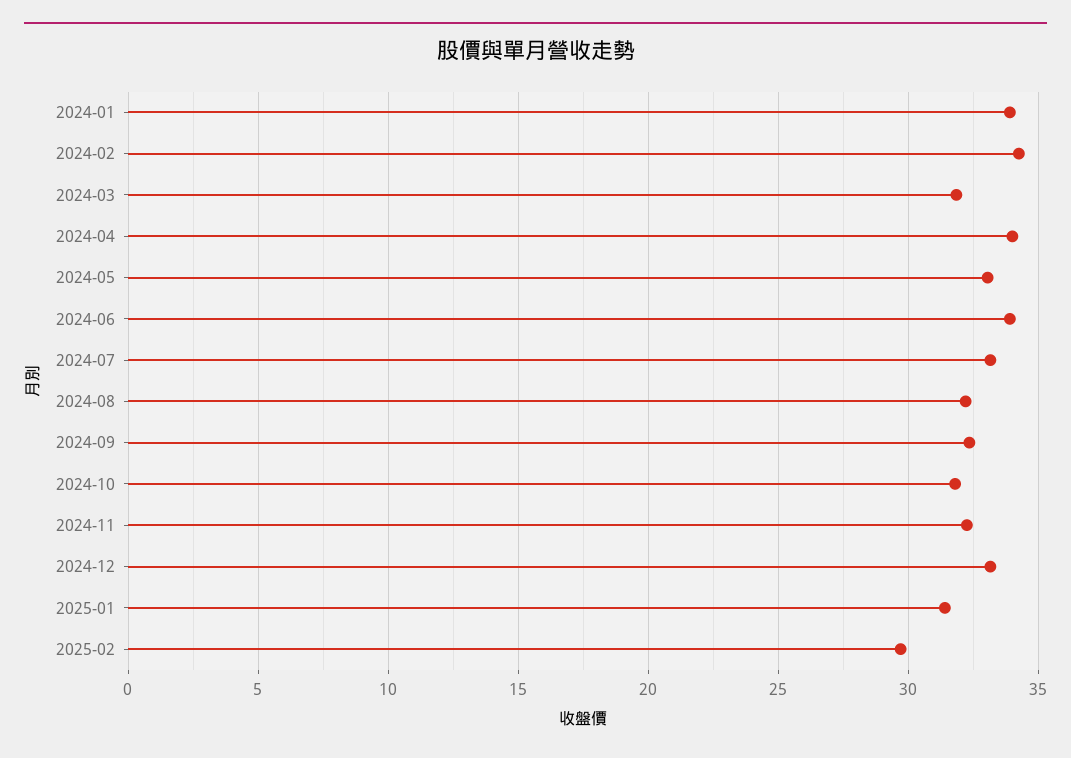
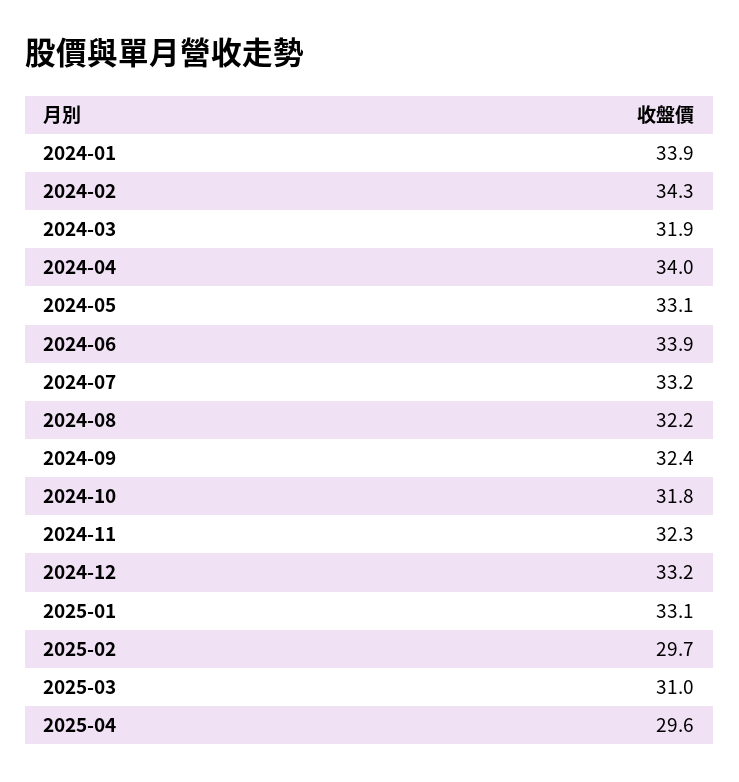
2025-01: 31.5 -> 33.1
2025-03: none -> 31
2025-04: none -> 29.6

